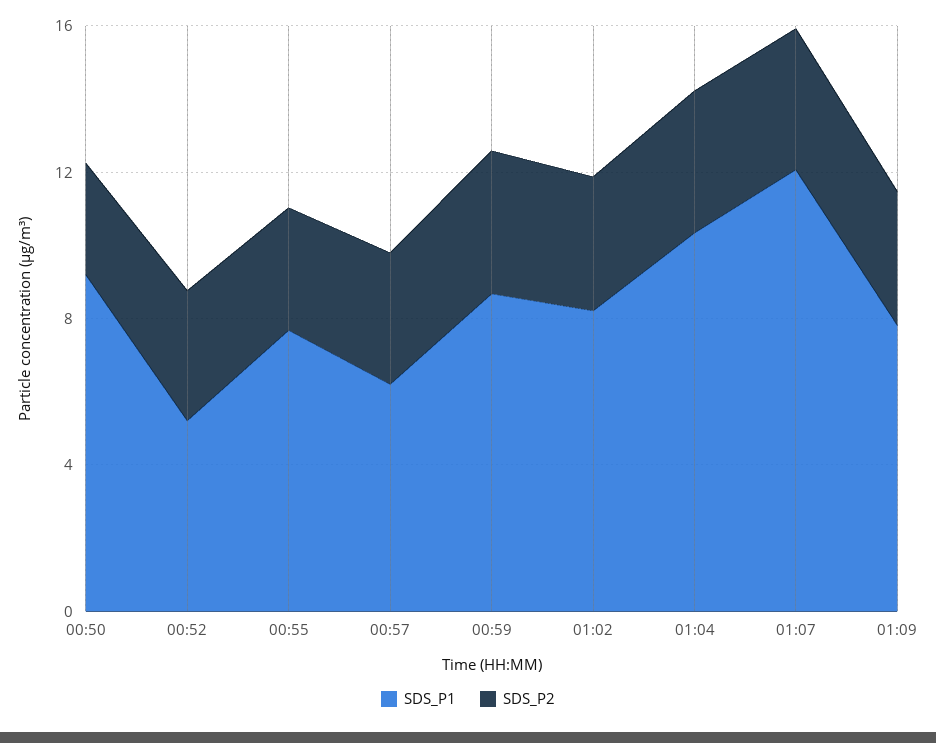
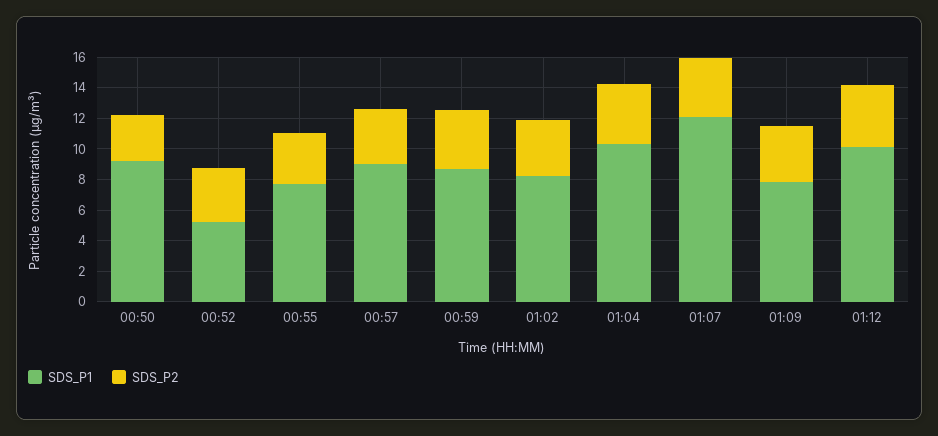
SDS_P1, 00:57: 6 -> 9
SDS_P1, 01:12: none -> 10
SDS_P2, 01:12: none -> 4

